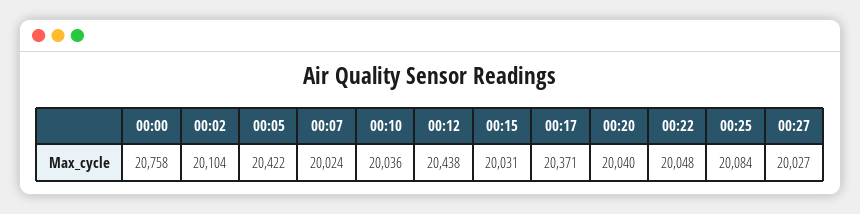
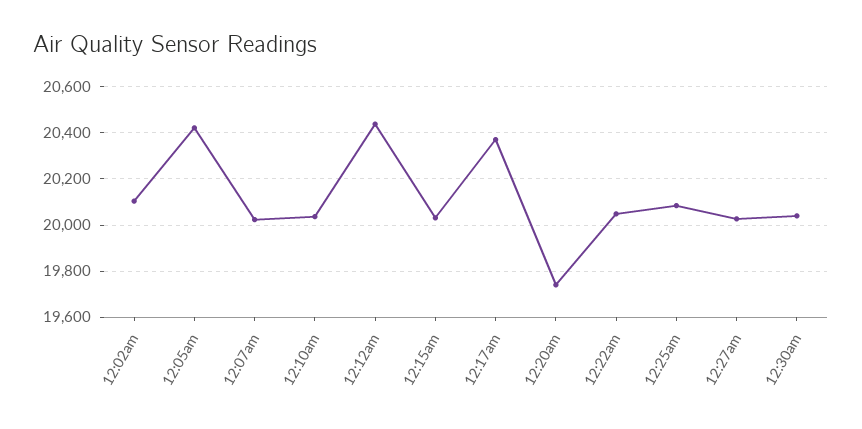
00:00: 20758 -> none
00:20: 20040 -> 19750
12:30am: none -> 20050

